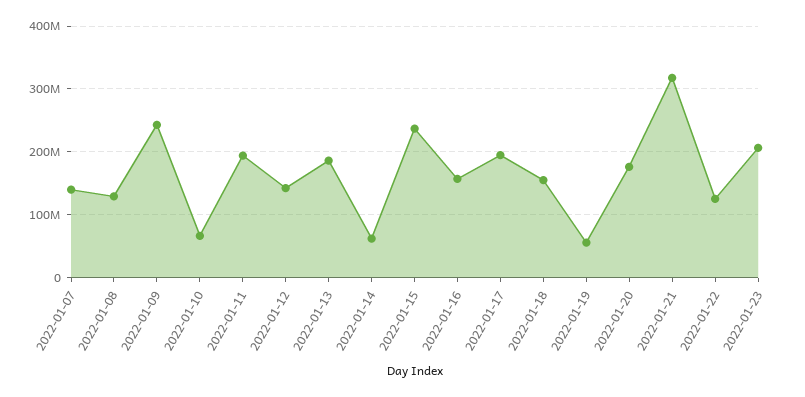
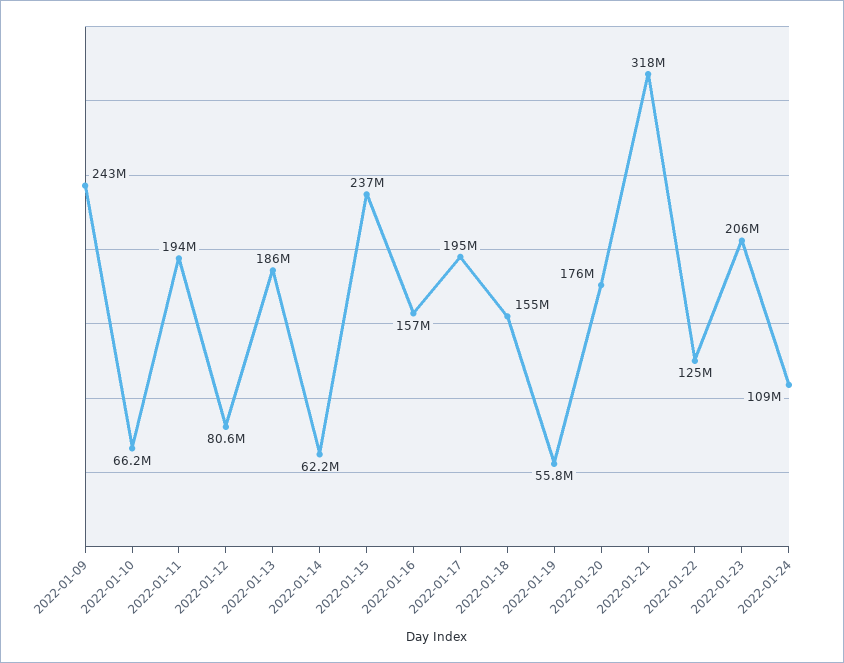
2022-01-07: 140000000 -> none
2022-01-08: 130000000 -> none
2022-01-12: 140000000 -> 80600000
2022-01-24: none -> 109000000

